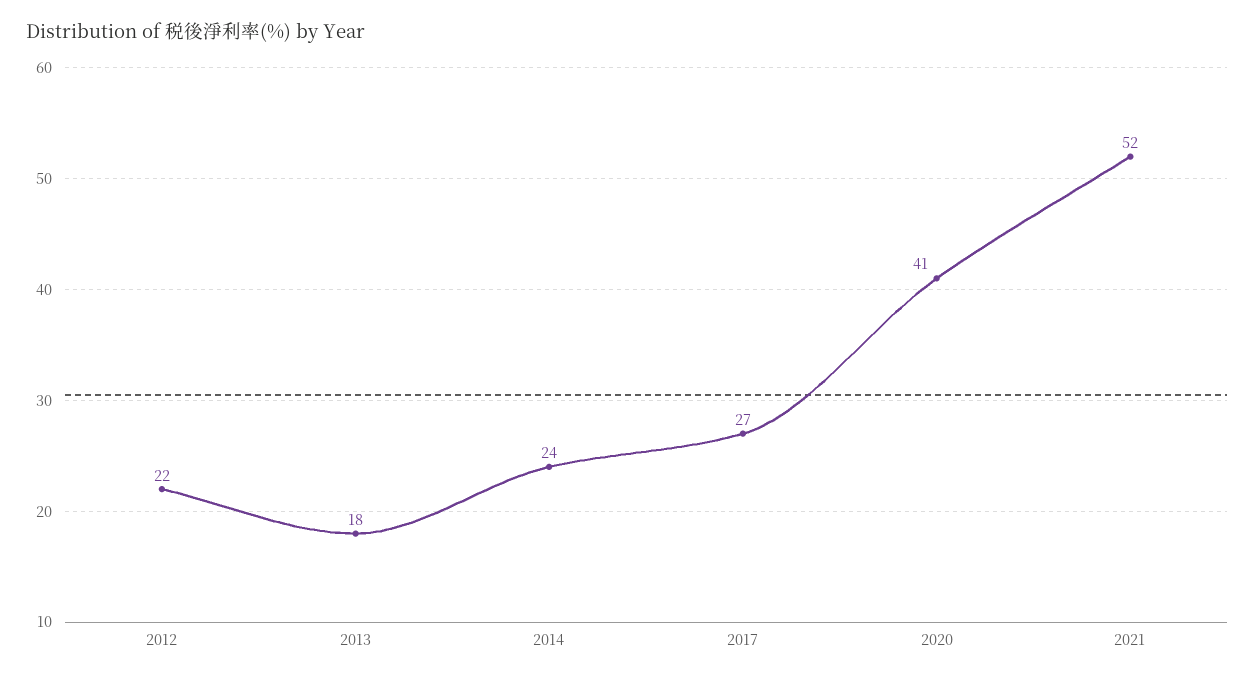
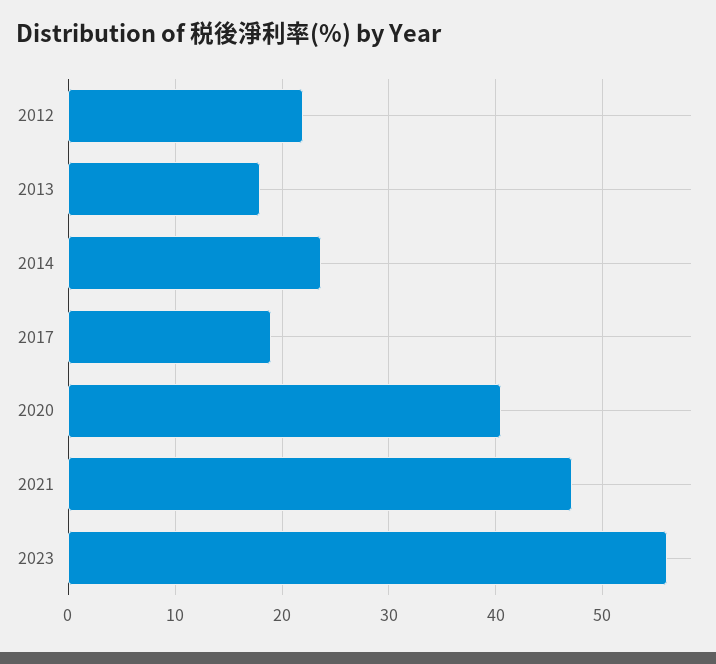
2017: 27 -> 19
2021: 52 -> 47
2023: none -> 56

